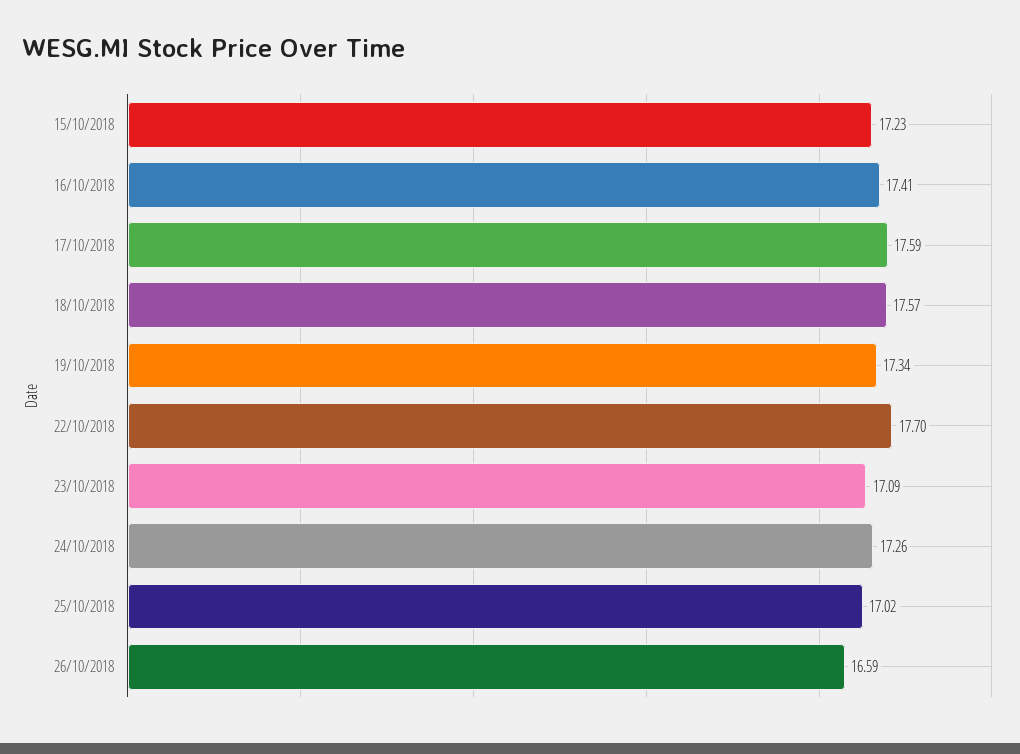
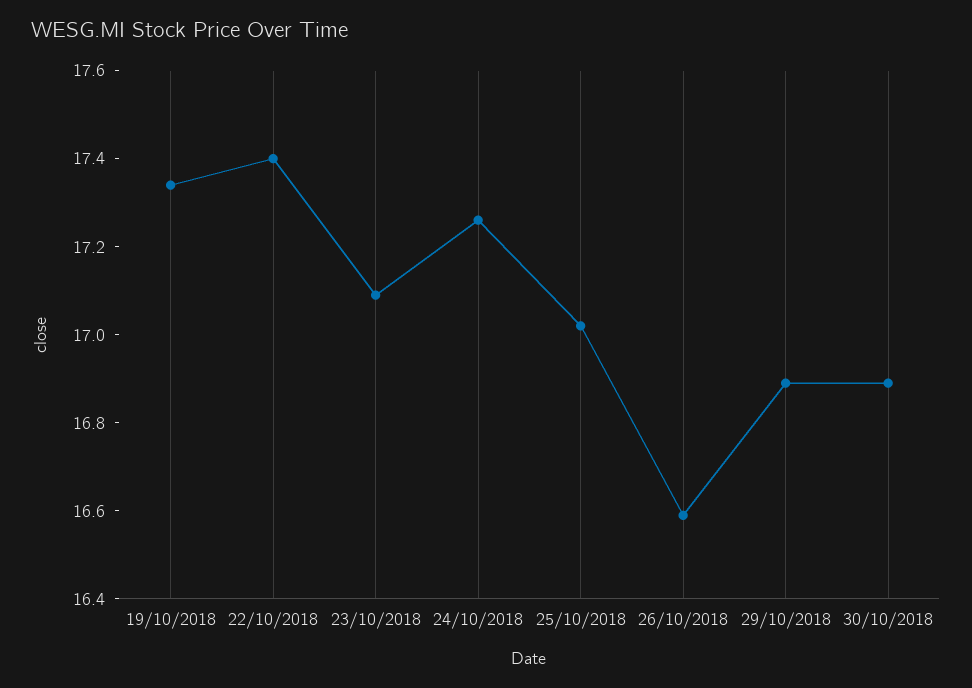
15/10/2018: 17.23 -> none
16/10/2018: 17.41 -> none
17/10/2018: 17.59 -> none
18/10/2018: 17.57 -> none
22/10/2018: 17.7 -> 17.4
29/10/2018: none -> 16.9
30/10/2018: none -> 16.9

